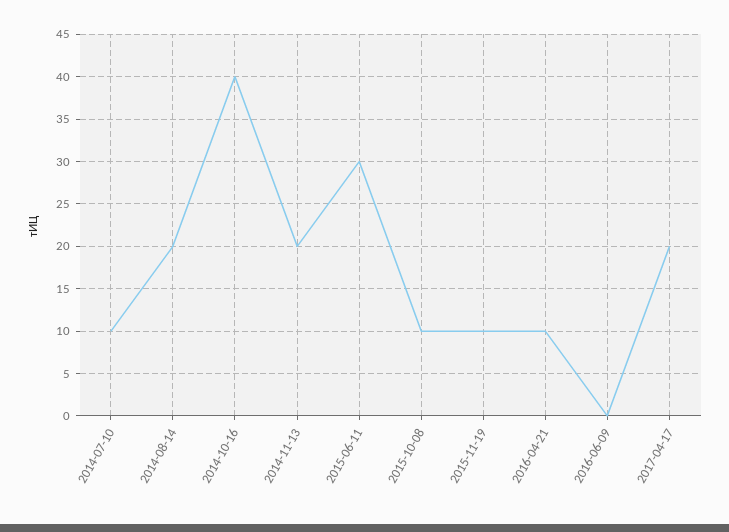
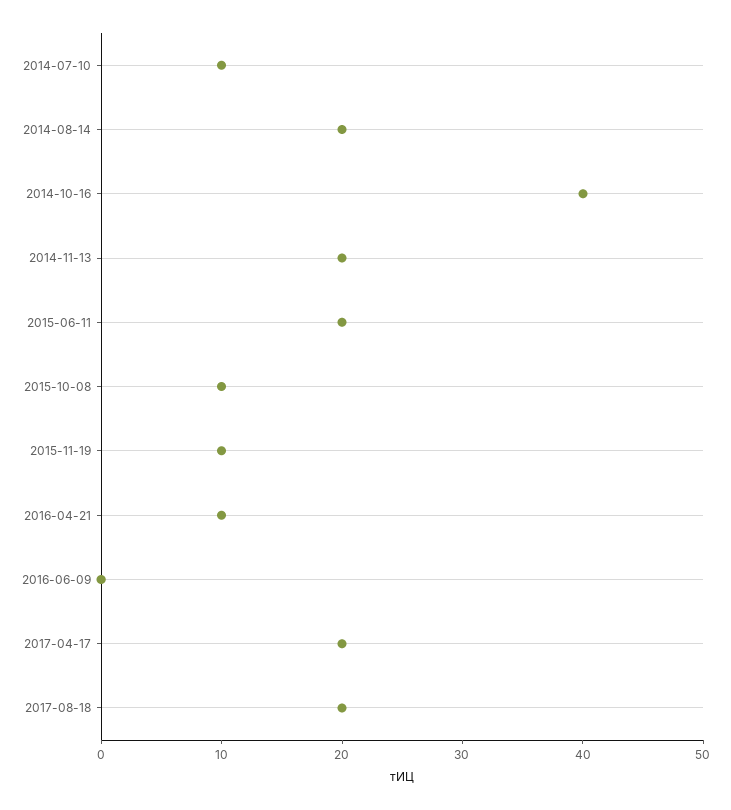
2015-06-11: 30 -> 20
2017-08-18: none -> 20

